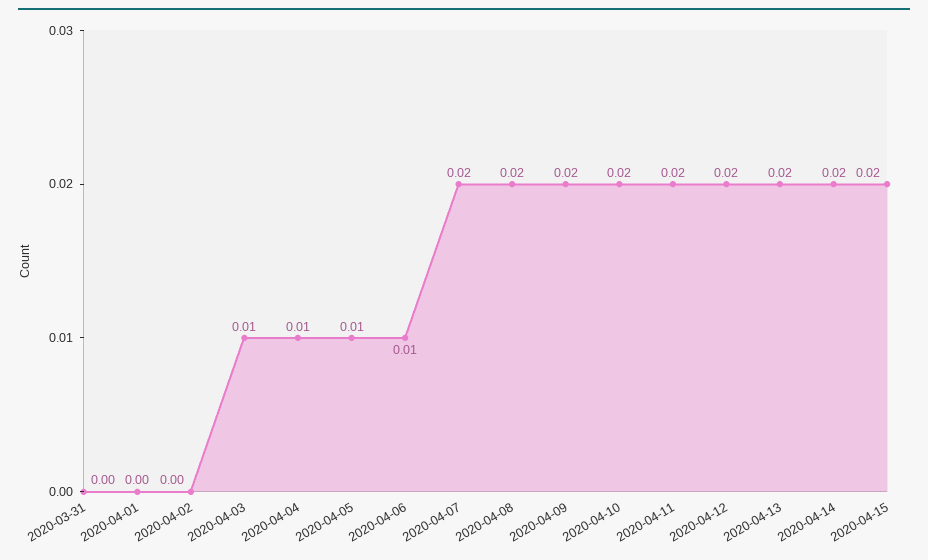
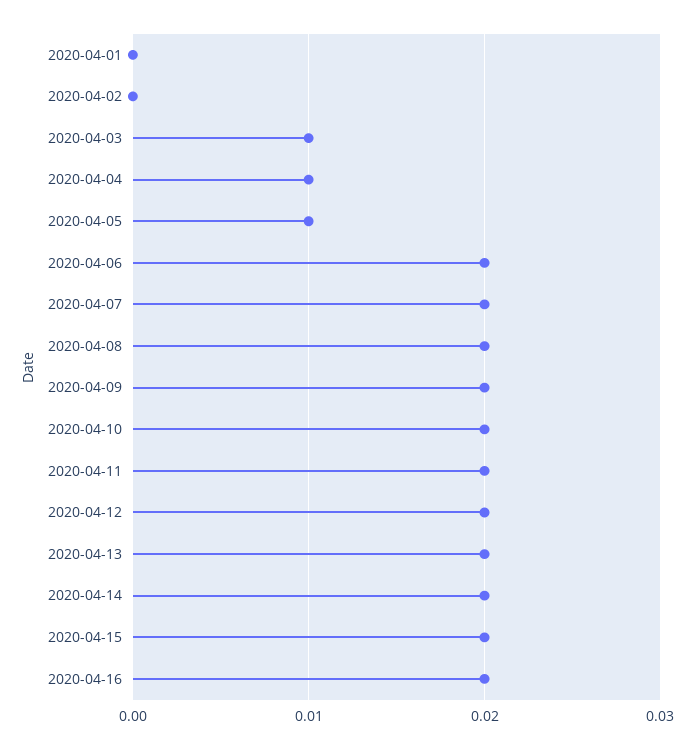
2020-03-31: 0 -> none
2020-04-06: 0.01 -> 0.02
2020-04-16: none -> 0.02

